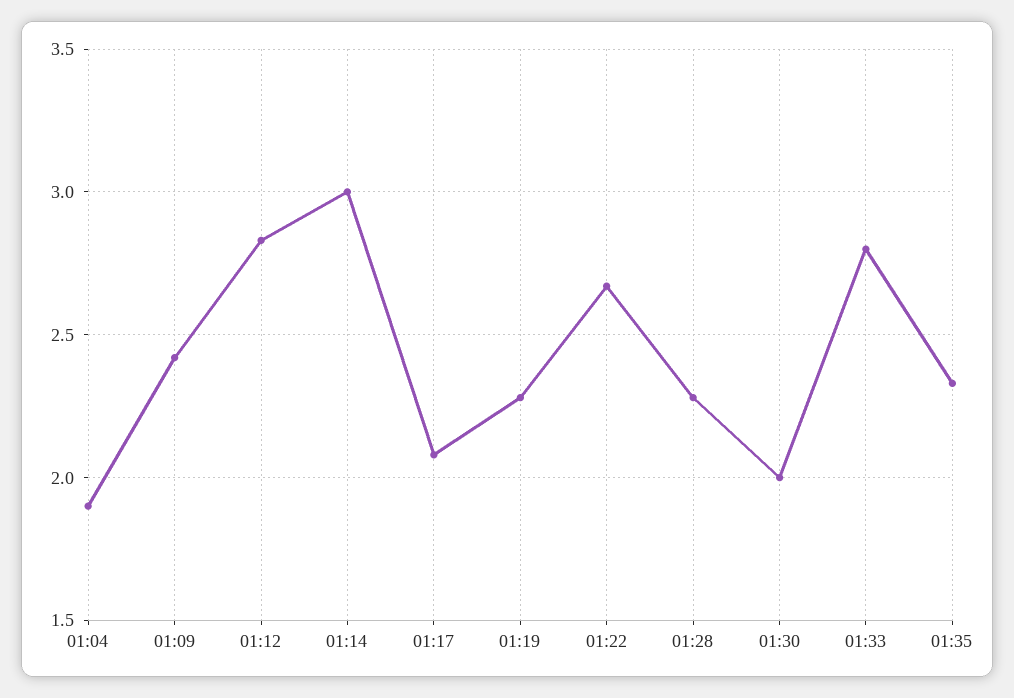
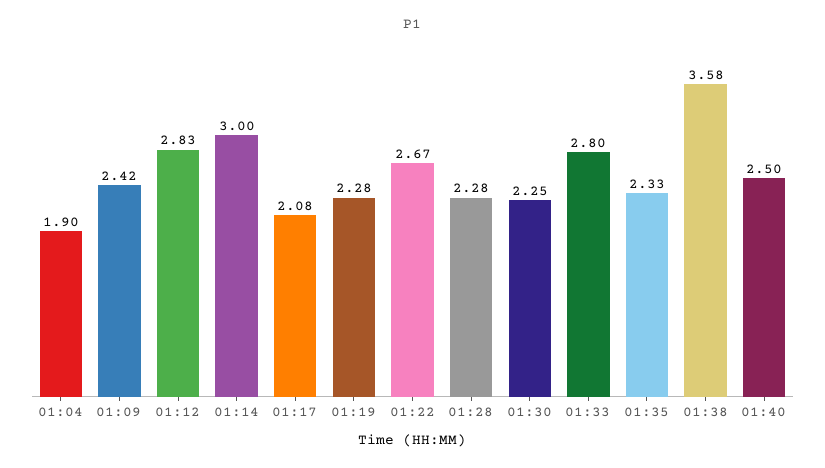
01:30: 2 -> 2.25
01:38: none -> 3.58
01:40: none -> 2.5

